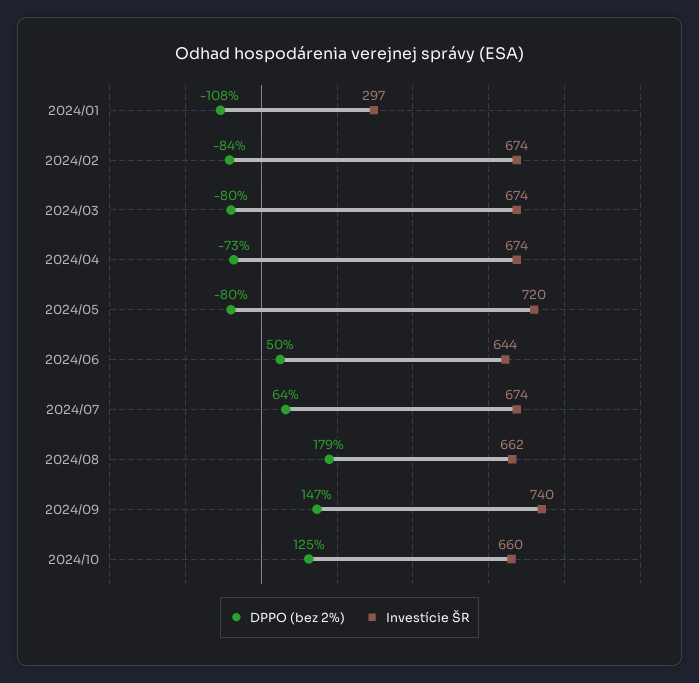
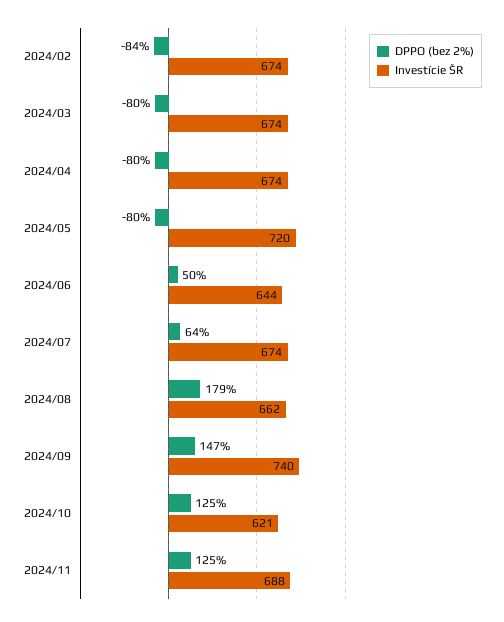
DPPO (bez 2%), 2024/01: -108 -> none
Investície ŠR, 2024/01: 297 -> none
DPPO (bez 2%), 2024/04: -73 -> -80
Investície ŠR, 2024/10: 660 -> 621
DPPO (bez 2%), 2024/11: none -> 125
Investície ŠR, 2024/11: none -> 688

